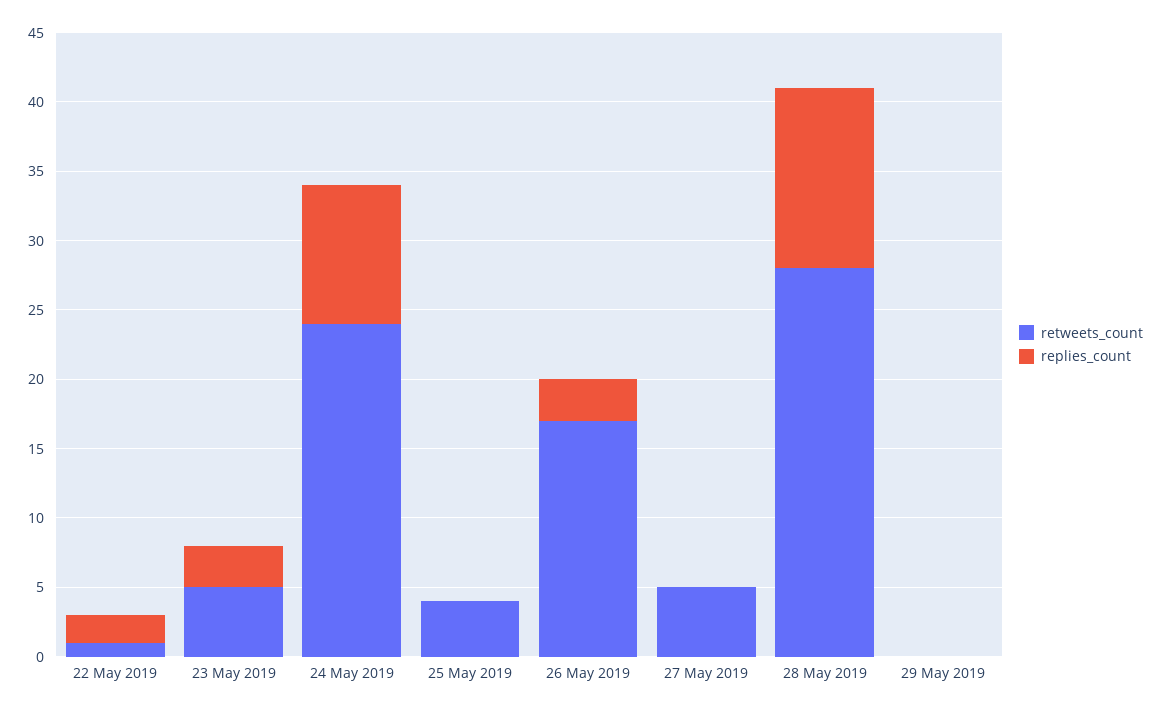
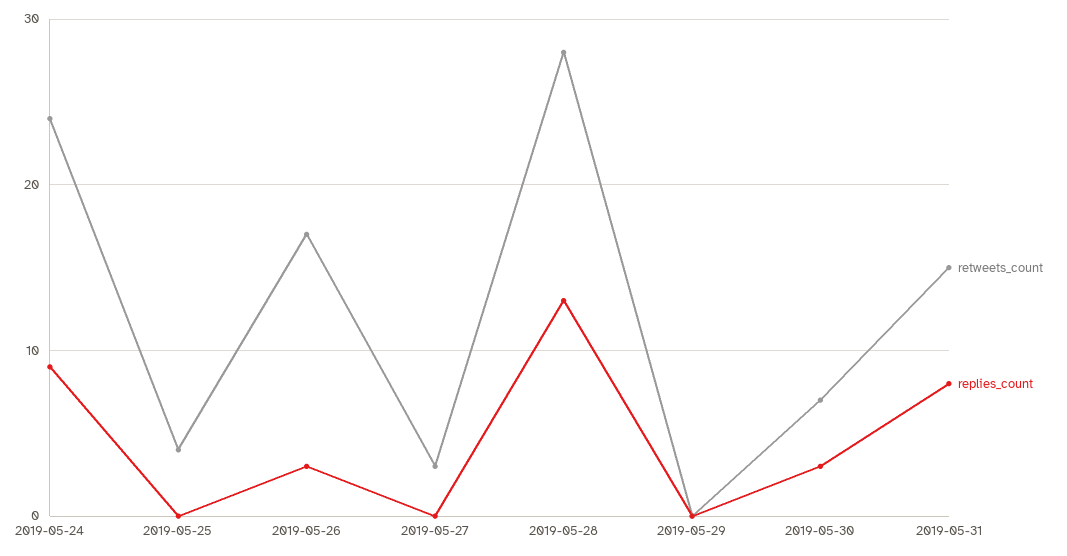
retweets_count, 22 May 2019: 1 -> none
replies_count, 22 May 2019: 2 -> none
retweets_count, 23 May 2019: 5 -> none
replies_count, 23 May 2019: 3 -> none
replies_count, 24 May 2019: 10 -> 9
retweets_count, 27 May 2019: 5 -> 3
retweets_count, 2019-05-30: none -> 7
replies_count, 2019-05-30: none -> 3
retweets_count, 2019-05-31: none -> 15
replies_count, 2019-05-31: none -> 8

